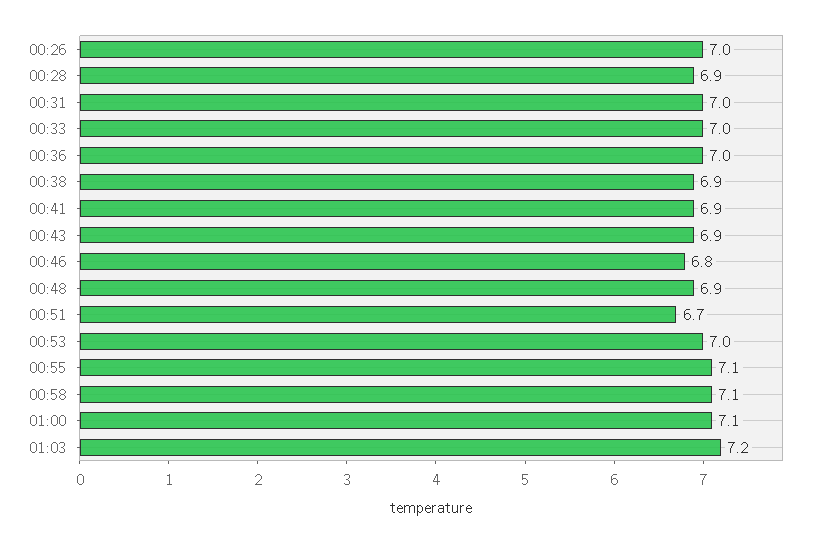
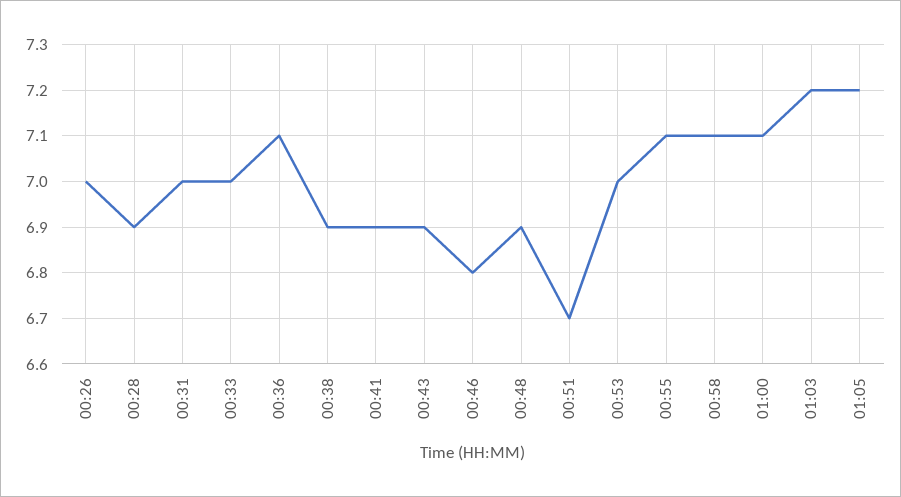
00:36: 7 -> 7.1
01:05: none -> 7.2

